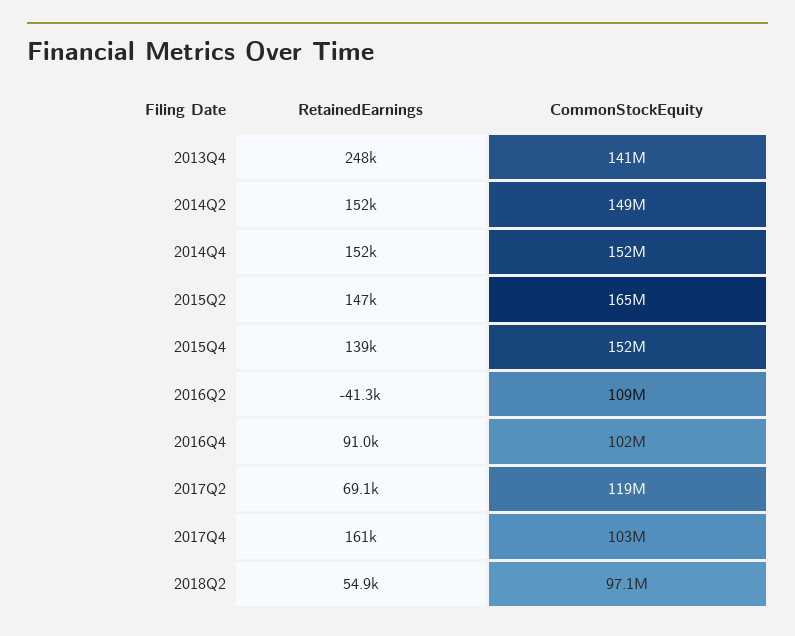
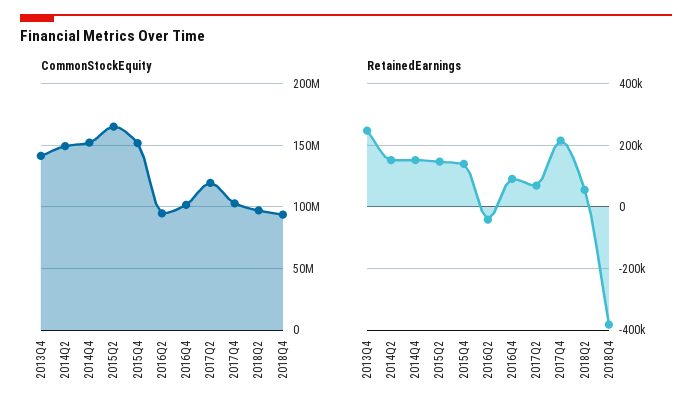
CommonStockEquity, 2016Q2: 109000000 -> 95000000
RetainedEarnings, 2017Q4: 161000 -> 220000
CommonStockEquity, 2018Q4: none -> 95000000
RetainedEarnings, 2018Q4: none -> -380000

